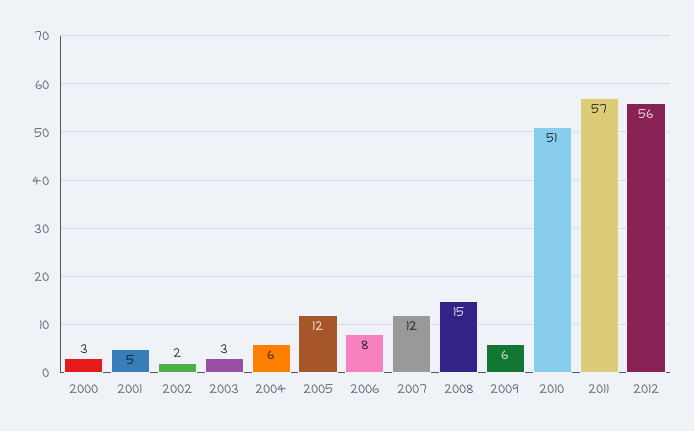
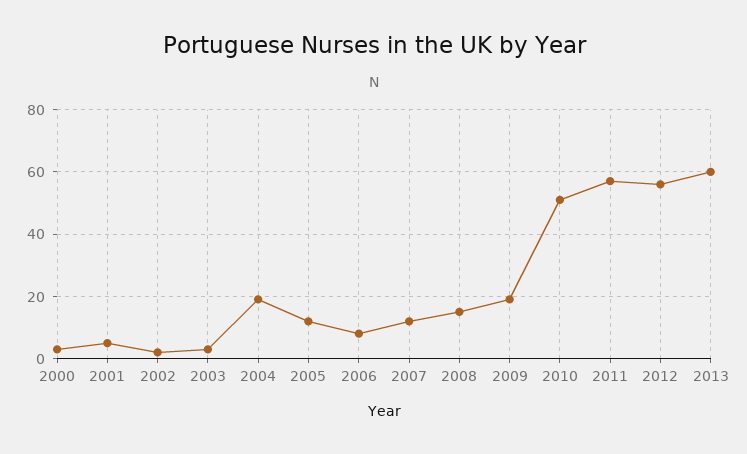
2004: 6 -> 20
2009: 6 -> 20
2013: none -> 60

